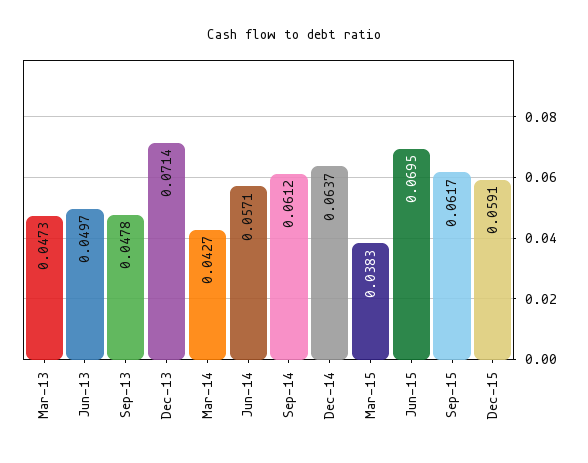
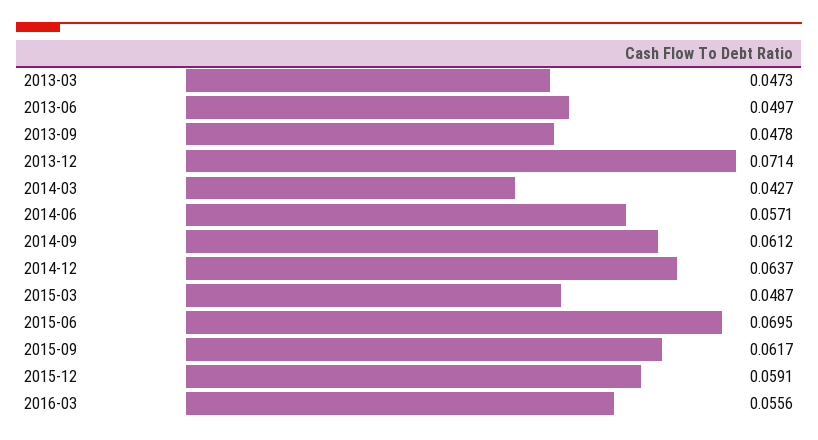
Mar-15: 0.0383 -> 0.0487
2016-03: none -> 0.0556

